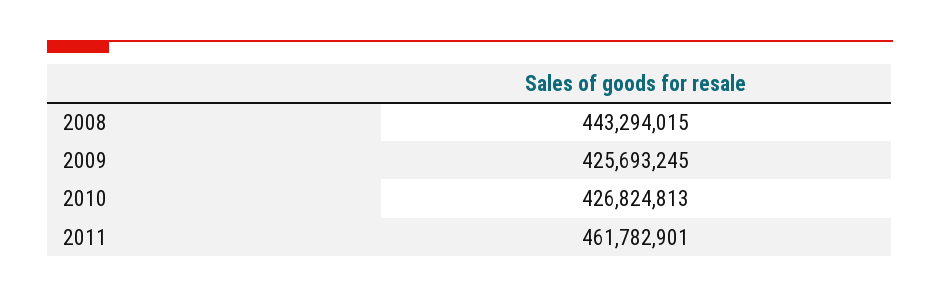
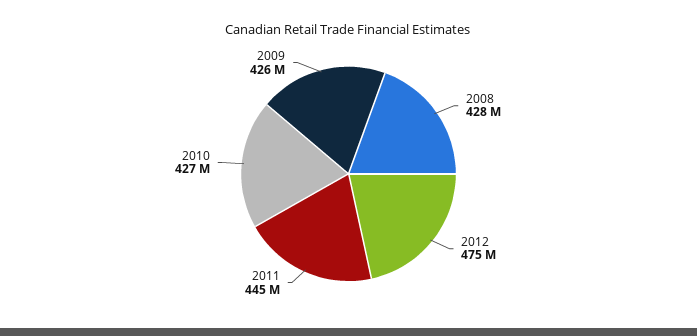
2008: 443294015 -> 428000000
2011: 461782901 -> 445000000
2012: none -> 475000000

